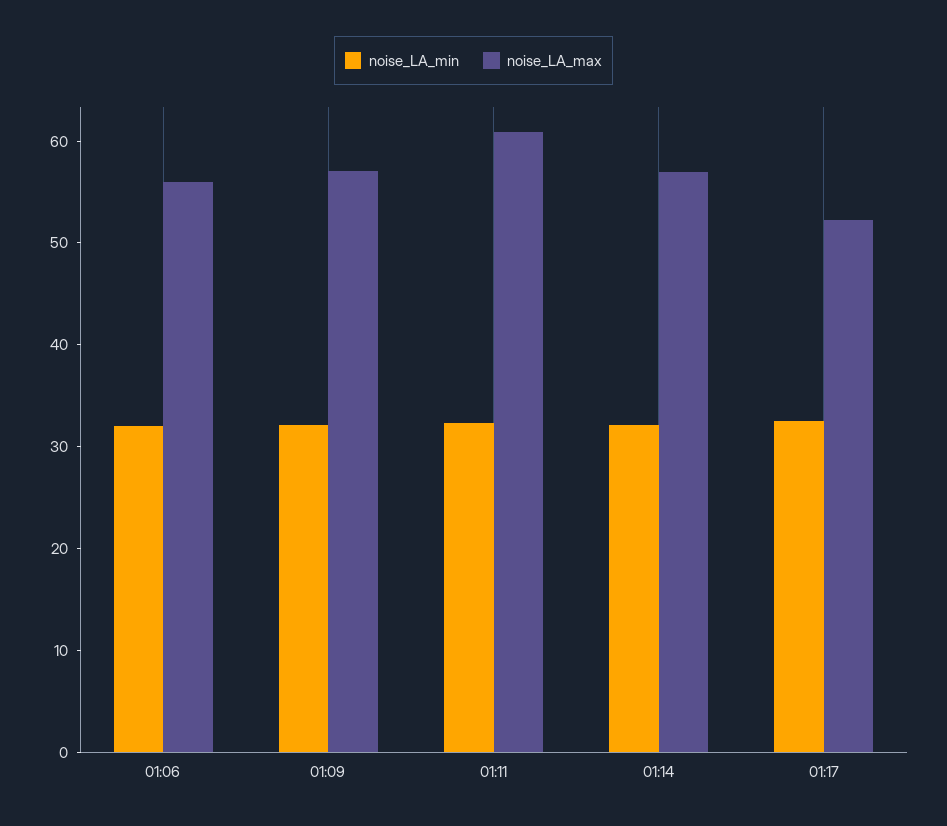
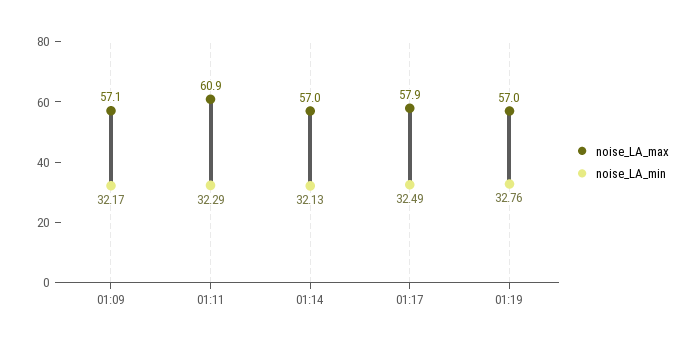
noise_LA_min, 01:06: 32 -> none
noise_LA_max, 01:06: 56 -> none
noise_LA_max, 01:17: 52 -> 57.9
noise_LA_max, 01:19: none -> 57
noise_LA_min, 01:19: none -> 32.76

